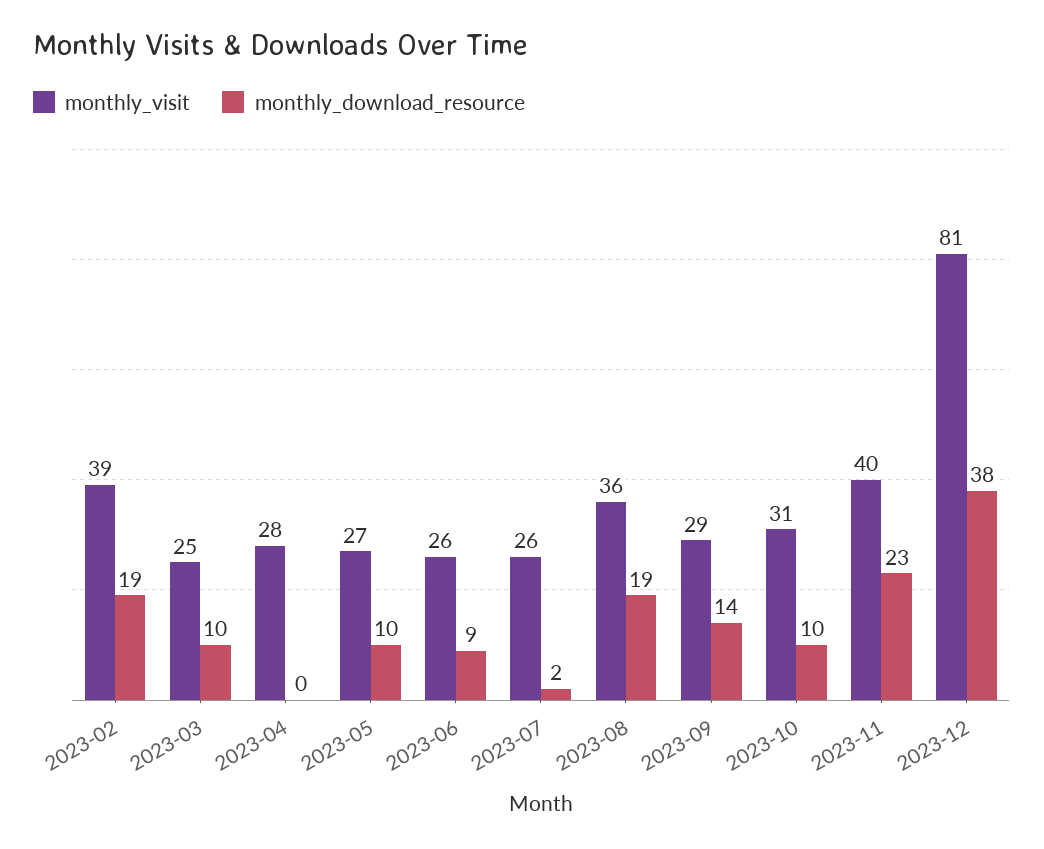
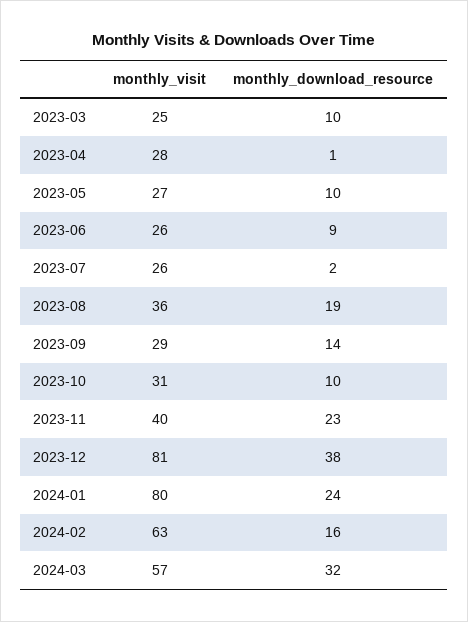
monthly_visit, 2023-02: 39 -> none
monthly_download_resource, 2023-02: 19 -> none
monthly_download_resource, 2023-04: 0 -> 1
monthly_visit, 2024-01: none -> 80
monthly_download_resource, 2024-01: none -> 24
monthly_visit, 2024-02: none -> 63
monthly_download_resource, 2024-02: none -> 16
monthly_visit, 2024-03: none -> 57
monthly_download_resource, 2024-03: none -> 32

